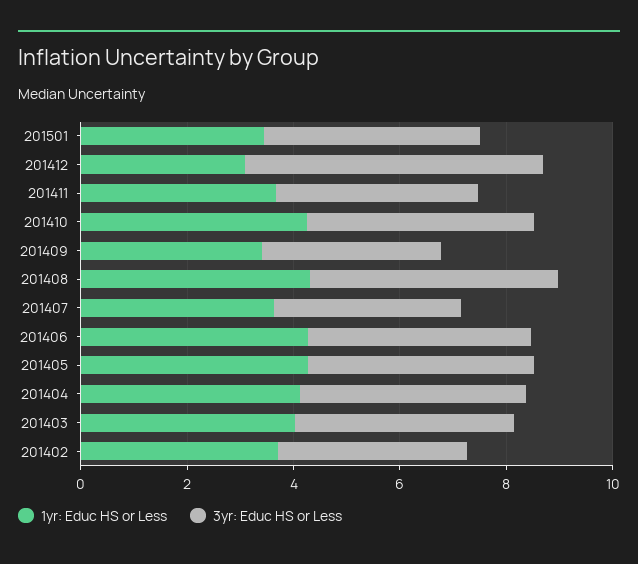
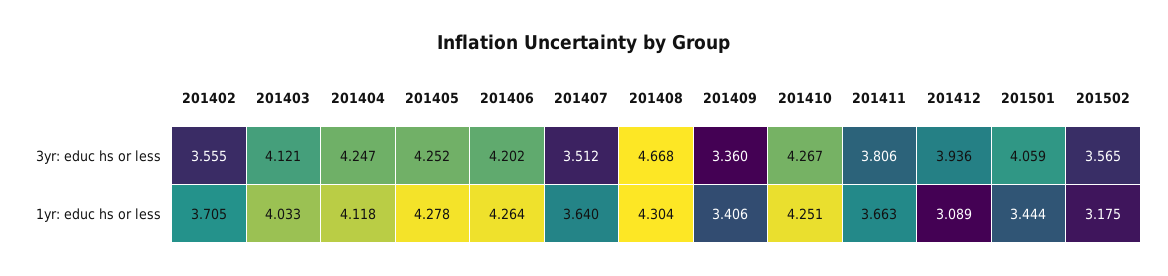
3yr: Educ HS or Less, 201412: 5.5 -> 3.936
3yr: Educ HS or Less, 201502: none -> 3.565
1yr: Educ HS or Less, 201502: none -> 3.175

